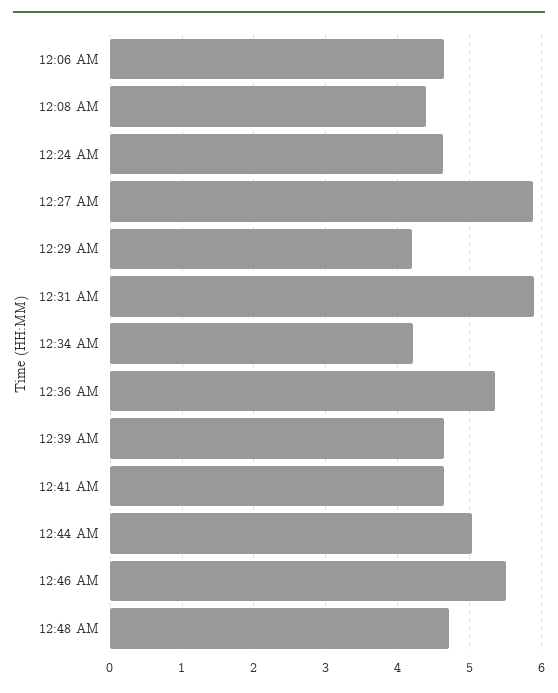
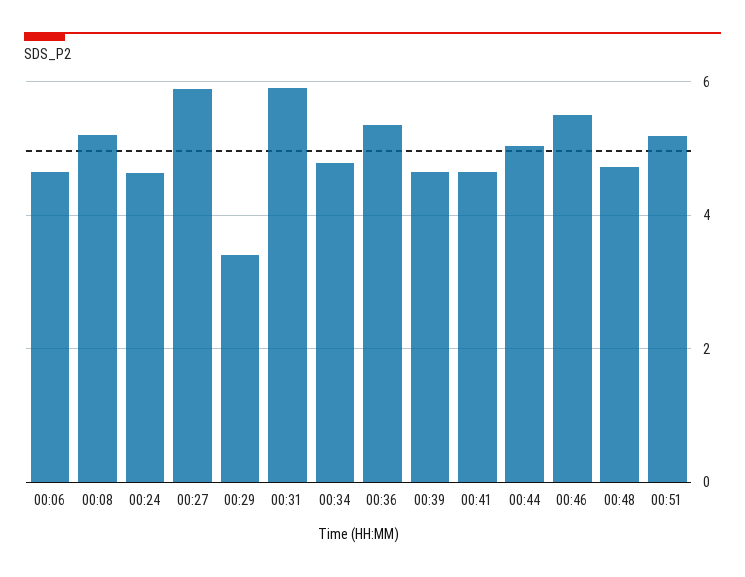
12:08 AM: 4.4 -> 5.2
12:29 AM: 4.2 -> 3.4
12:34 AM: 4.2 -> 4.8
00:51: none -> 5.2

